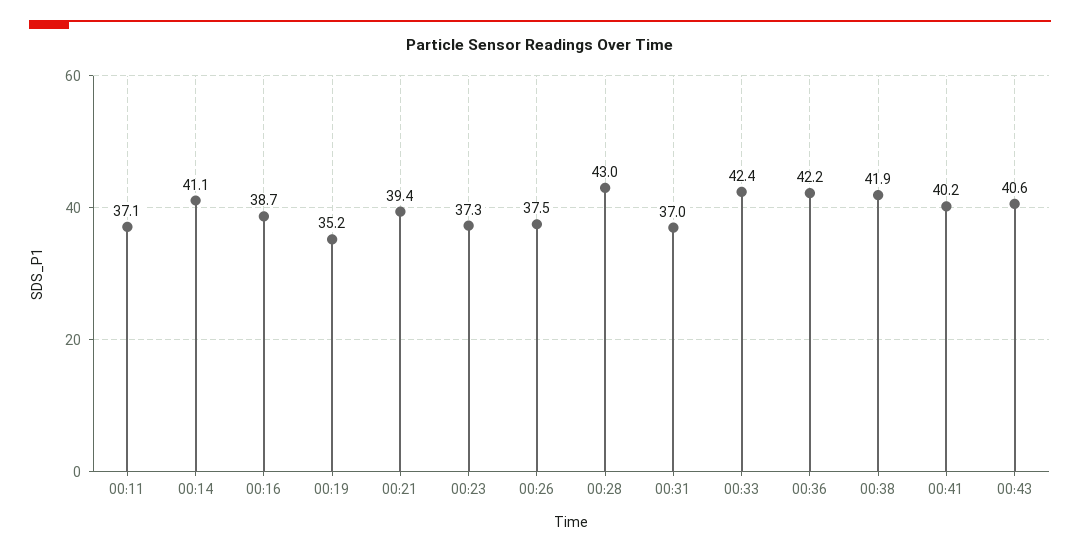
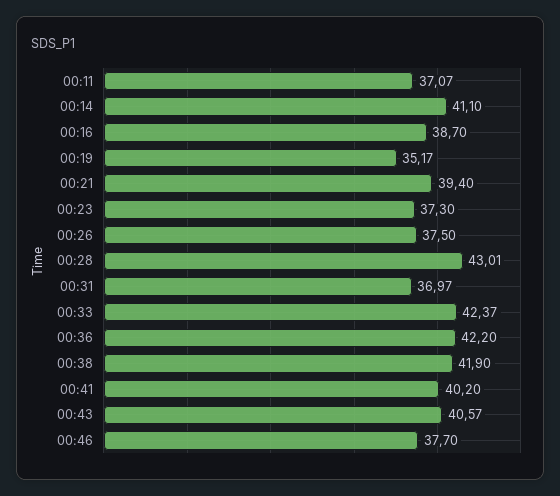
00:46: none -> 37.7

